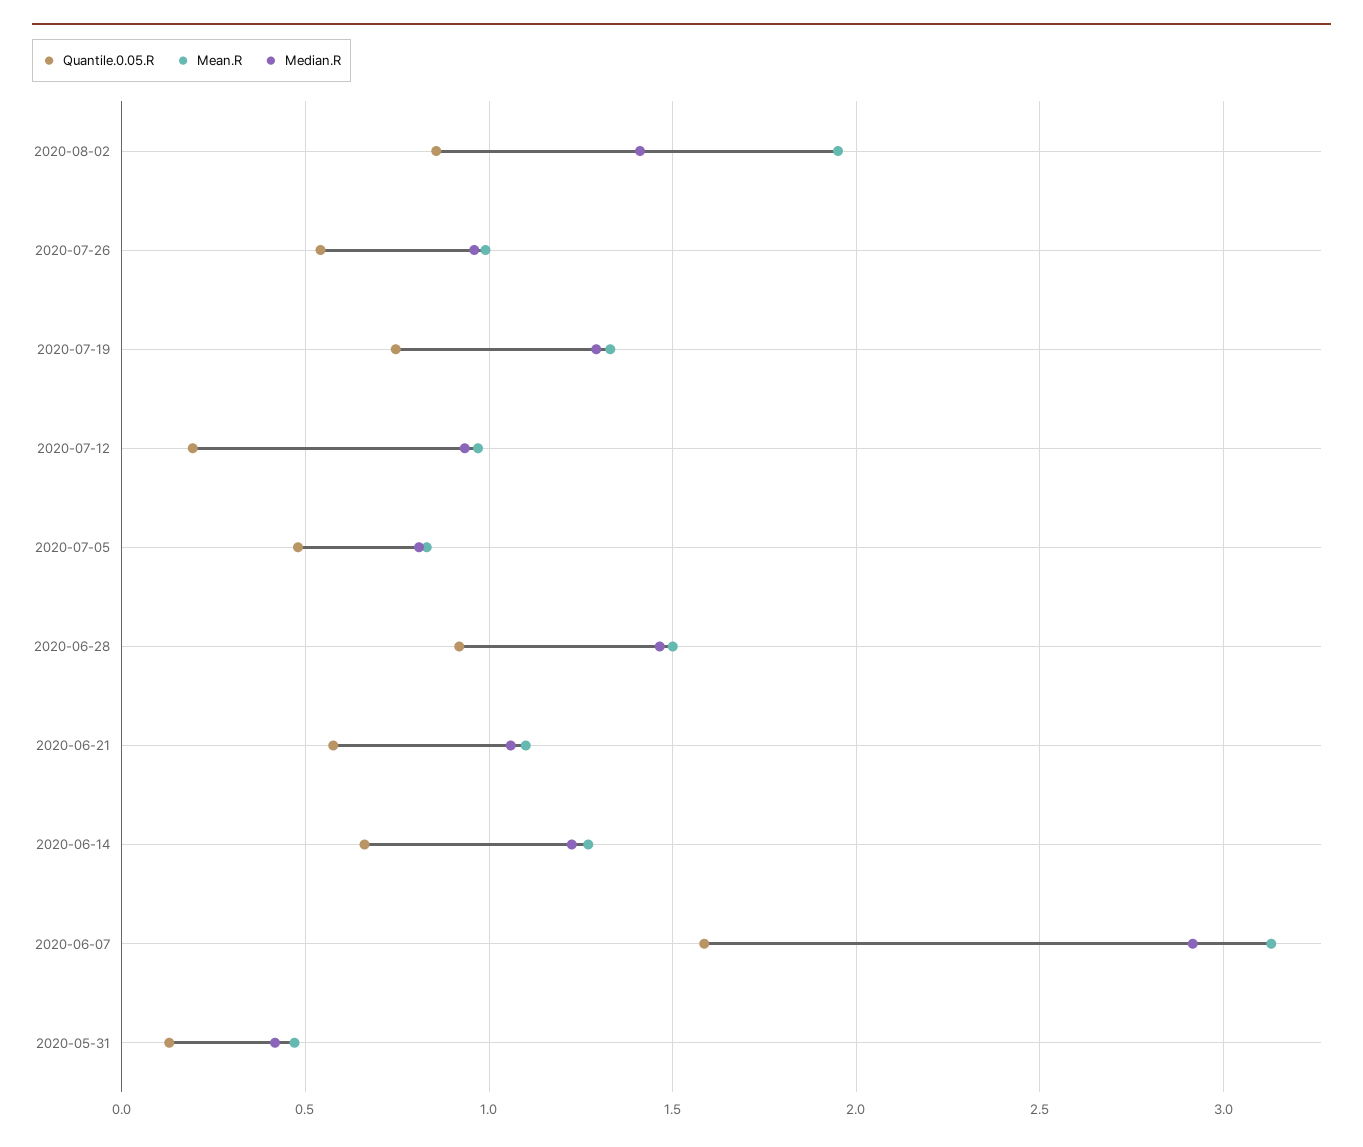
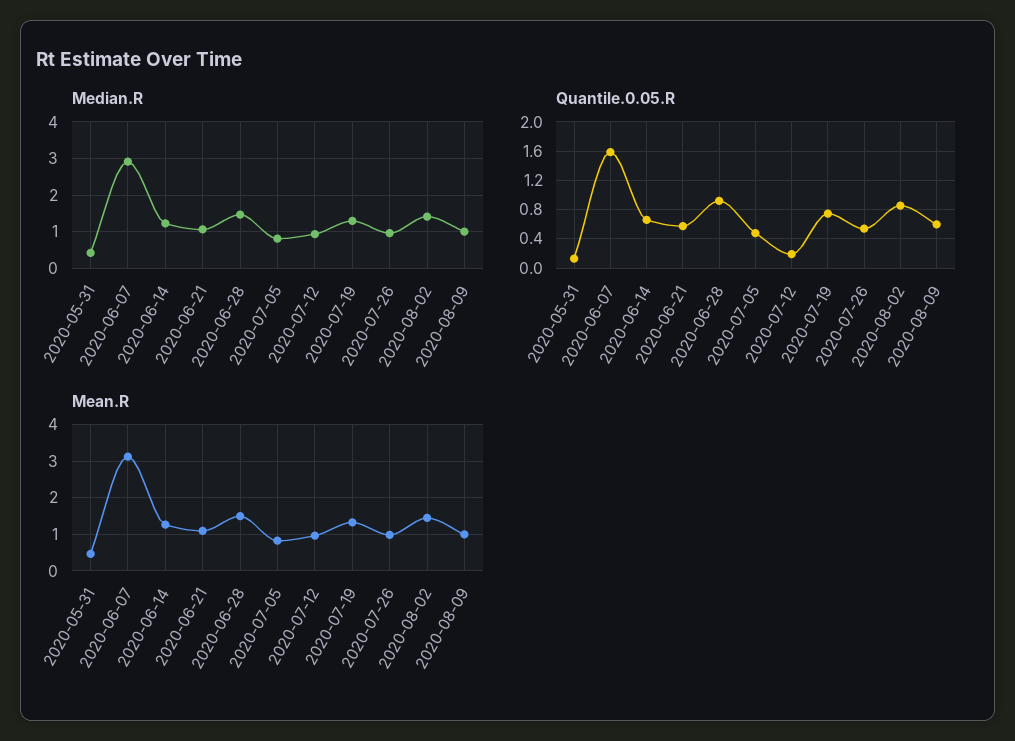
Mean.R, 2020-08-02: 1.95 -> 1.4
Median.R, 2020-08-09: none -> 1
Quantile.0.05.R, 2020-08-09: none -> 0.6
Mean.R, 2020-08-09: none -> 1

